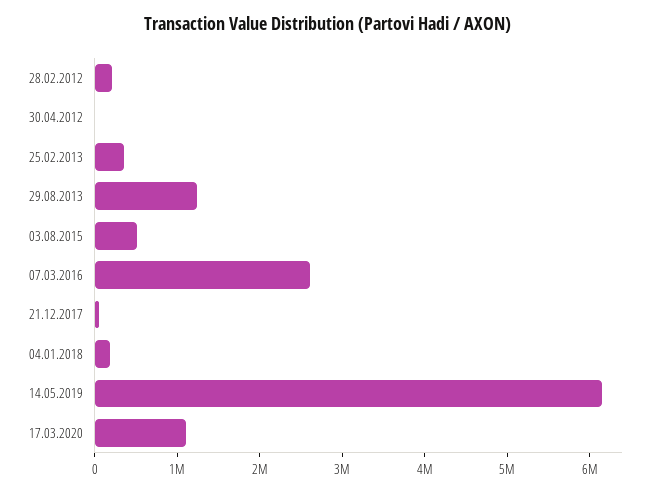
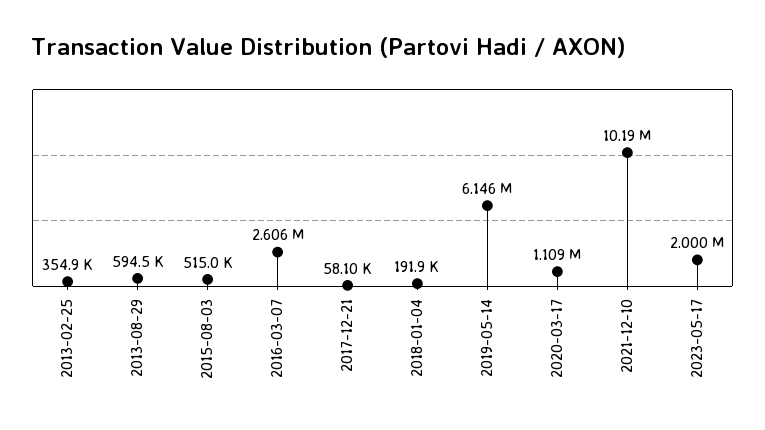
28.02.2012: 200000 -> none
30.04.2012: 0 -> none
29.08.2013: 1200000 -> 594500
2021-12-10: none -> 10190000
2023-05-17: none -> 2000000

